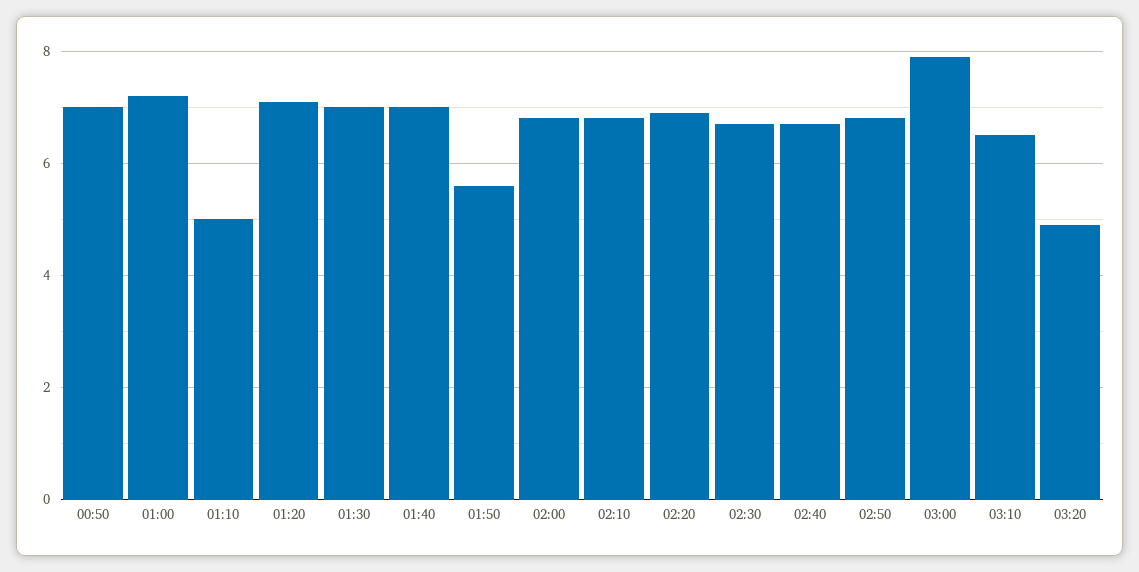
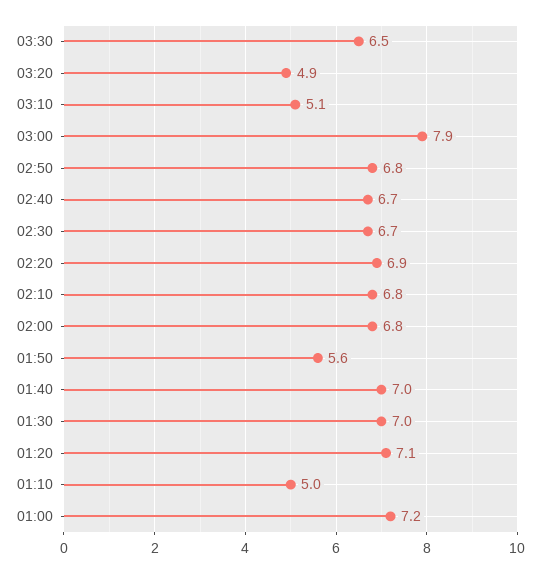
00:50: 7 -> none
03:10: 6.5 -> 5.1
03:30: none -> 6.5

